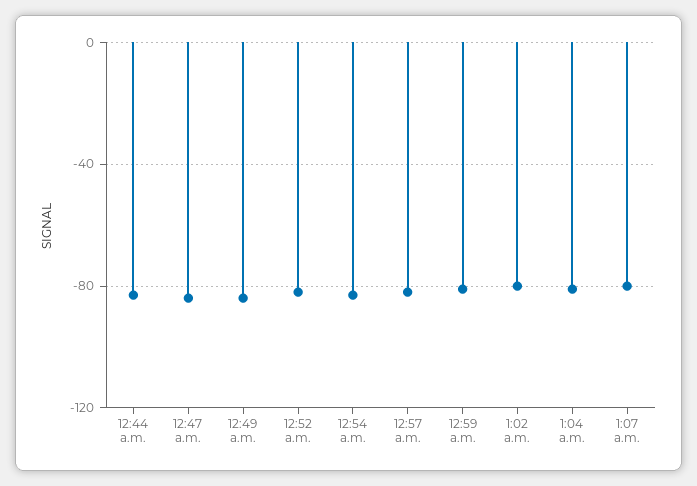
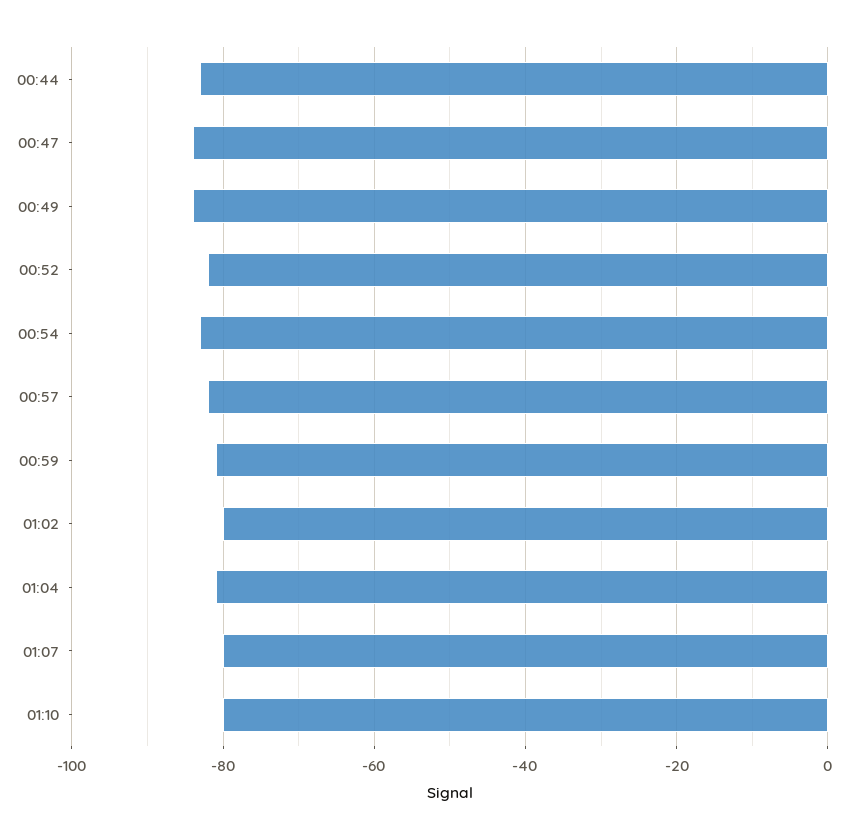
01:10: none -> -80

